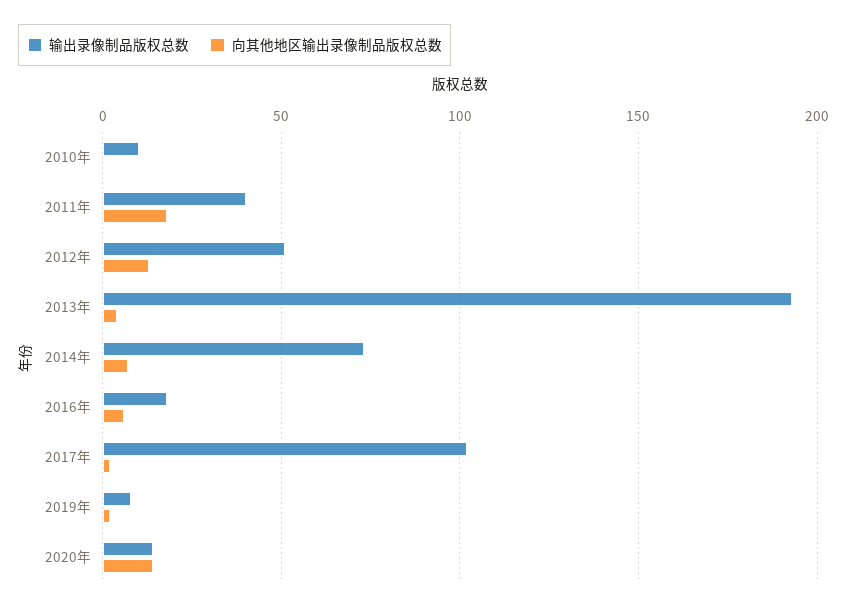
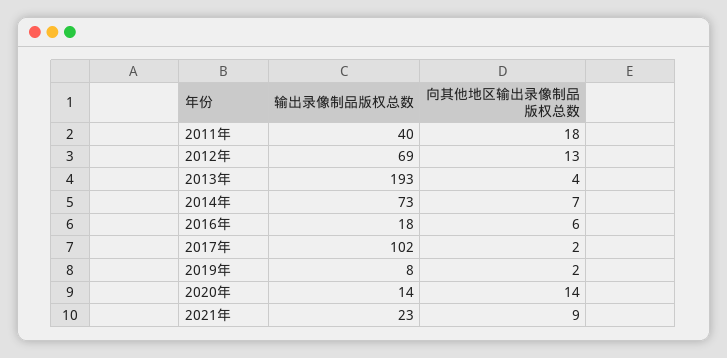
输出录像制品版权总数, 2010年: 10 -> none
向其他地区输出录像制品版权总数, 2010年: 0 -> none
输出录像制品版权总数, 2012年: 50 -> 69
输出录像制品版权总数, 2021年: none -> 23
向其他地区输出录像制品版权总数, 2021年: none -> 9

